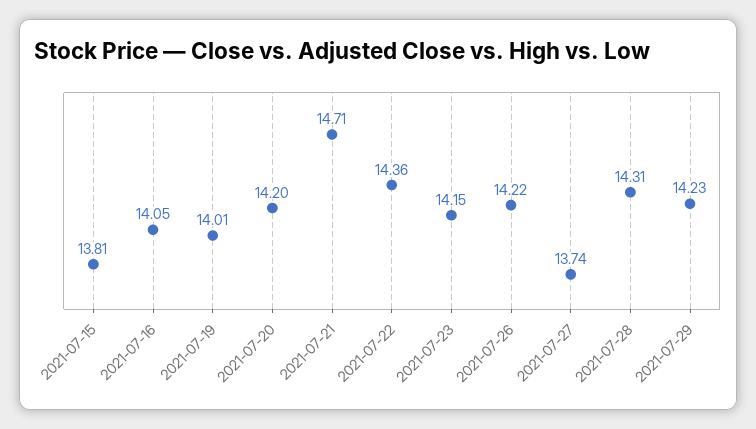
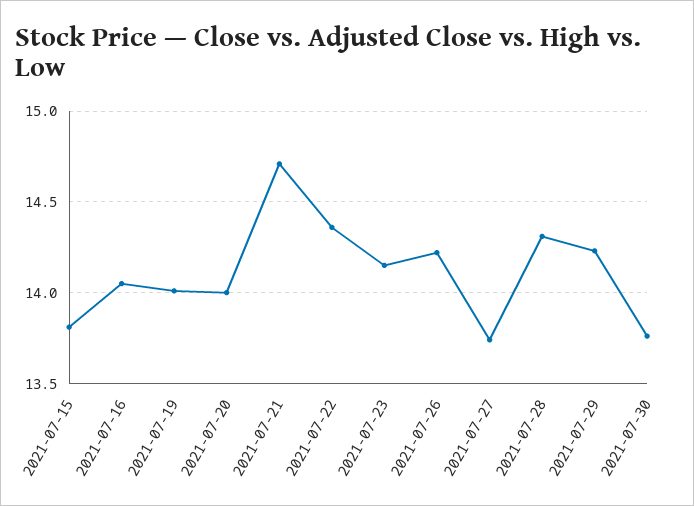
2021-07-20: 14.2 -> 14
2021-07-30: none -> 13.75

